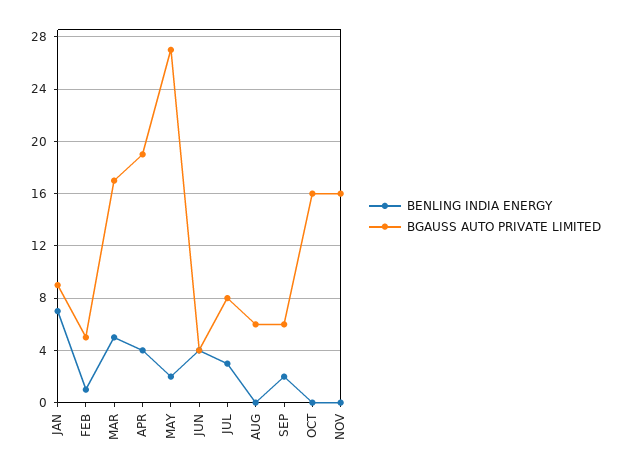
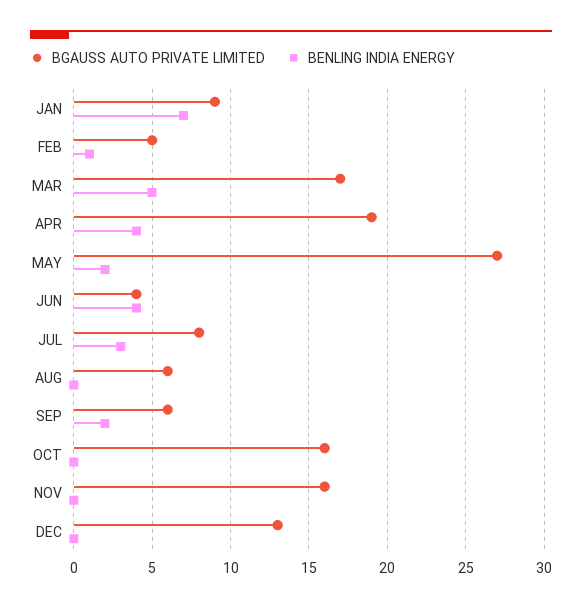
BGAUSS AUTO PRIVATE LIMITED, DEC: none -> 13
BENLING INDIA ENERGY, DEC: none -> 0

